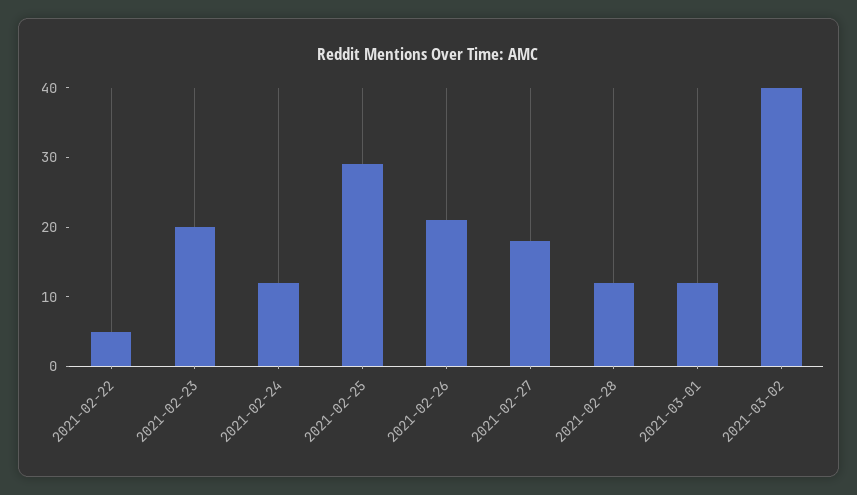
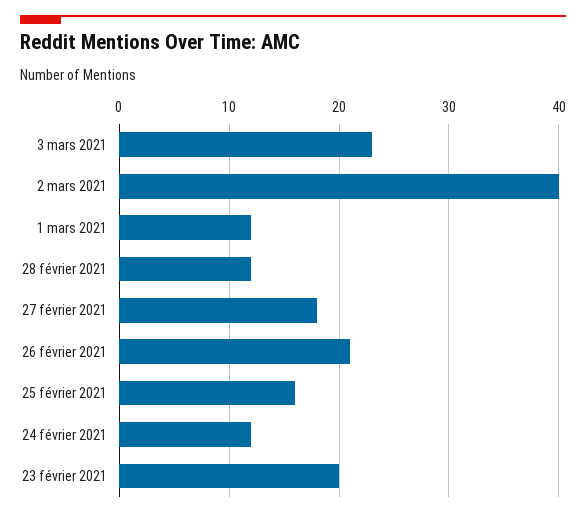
2021-02-22: 5 -> none
2021-02-25: 30 -> 16
3 mars 2021: none -> 23

